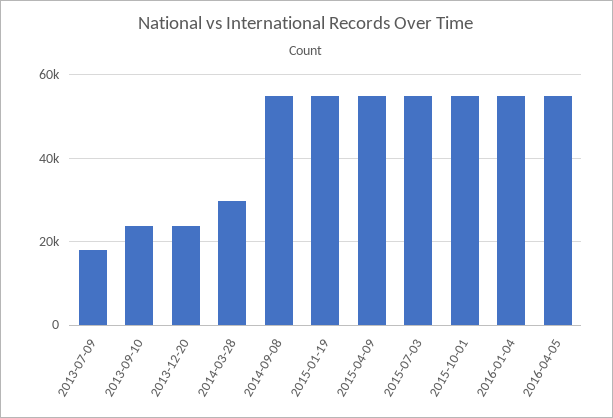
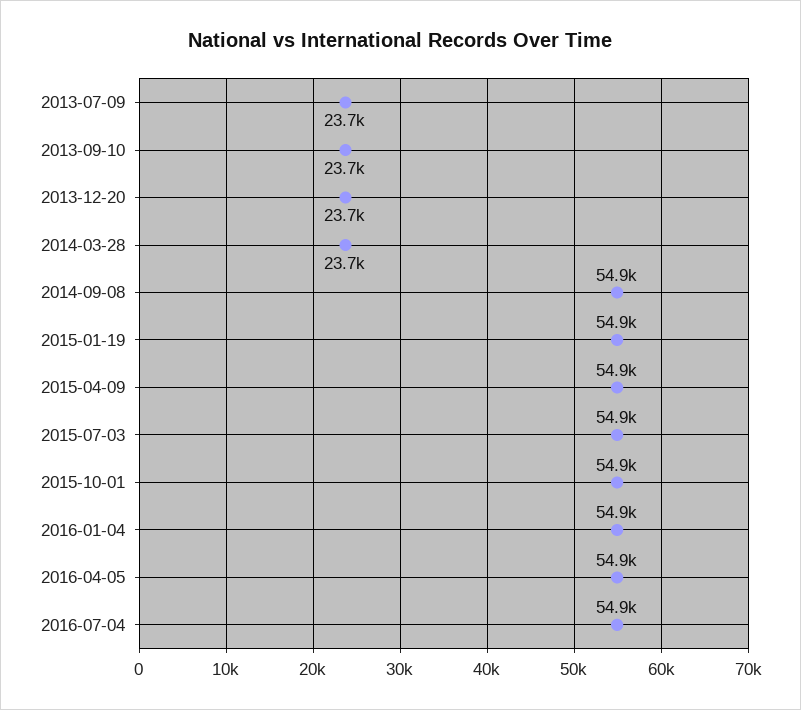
2013-07-09: 18000 -> 23700
2014-03-28: 30000 -> 23700
2016-07-04: none -> 54900

